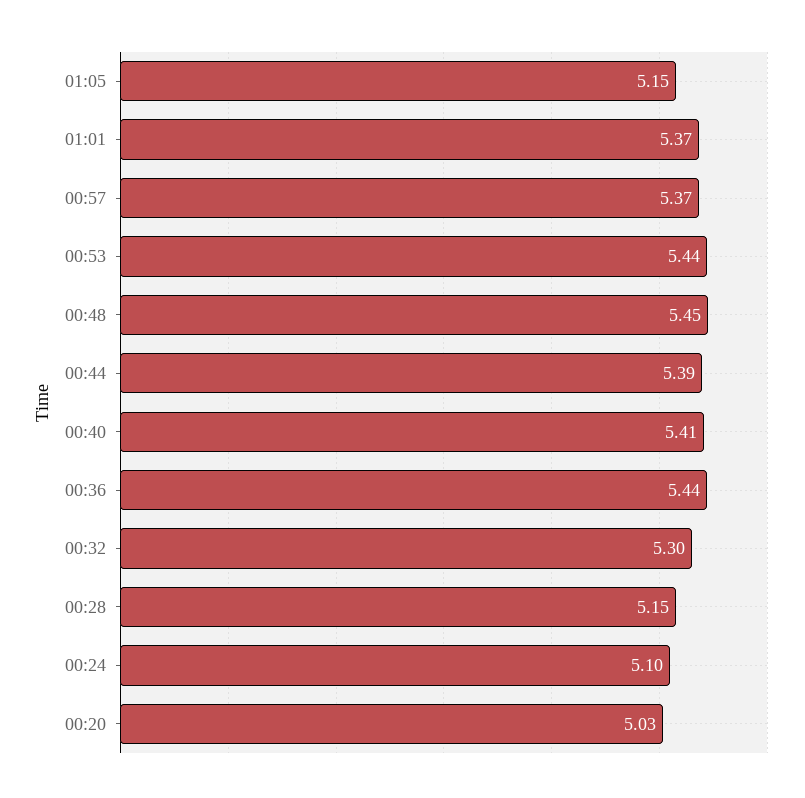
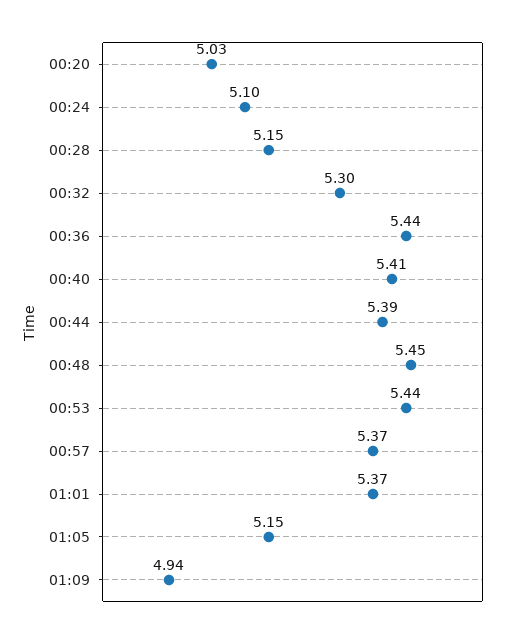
01:09: none -> 4.94

